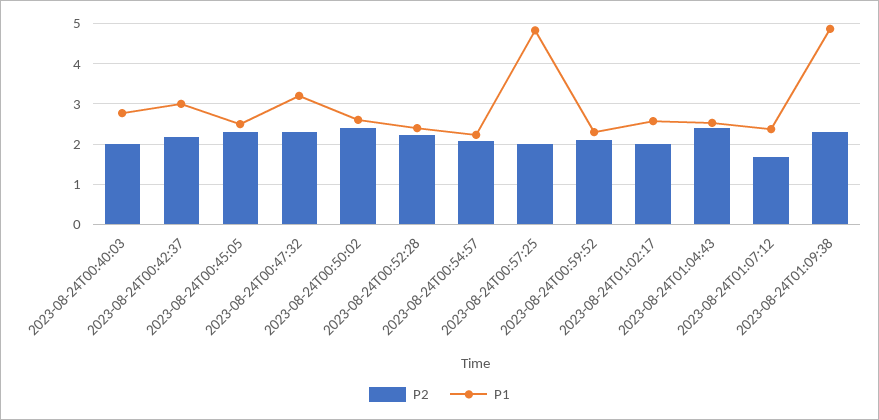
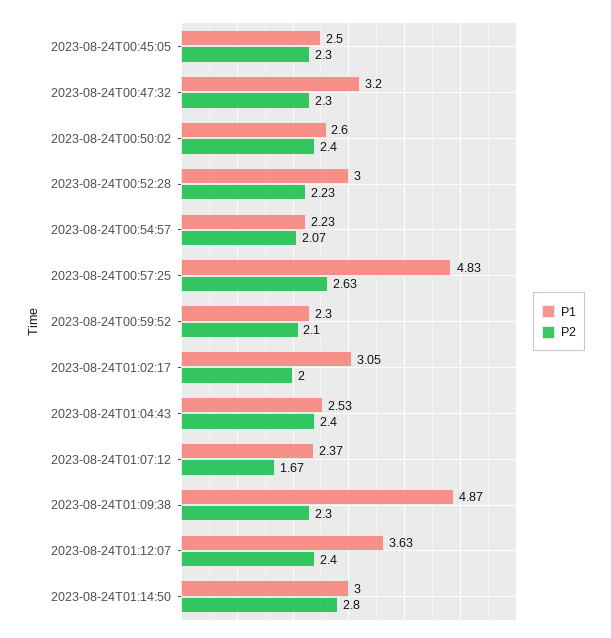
P2, 2023-08-24T00:40:03: 2 -> none
P1, 2023-08-24T00:40:03: 2.8 -> none
P2, 2023-08-24T00:42:37: 2.2 -> none
P1, 2023-08-24T00:42:37: 3 -> none
P1, 2023-08-24T00:52:28: 2.4 -> 3
P2, 2023-08-24T00:57:25: 2 -> 2.63
P1, 2023-08-24T01:02:17: 2.6 -> 3.05
P1, 2023-08-24T01:12:07: none -> 3.63
P2, 2023-08-24T01:12:07: none -> 2.4
P1, 2023-08-24T01:14:50: none -> 3
P2, 2023-08-24T01:14:50: none -> 2.8

